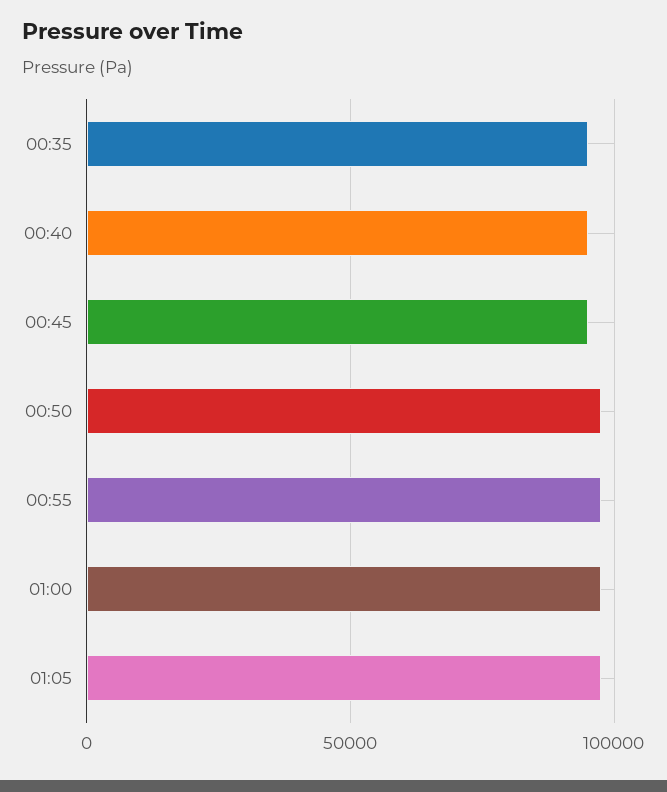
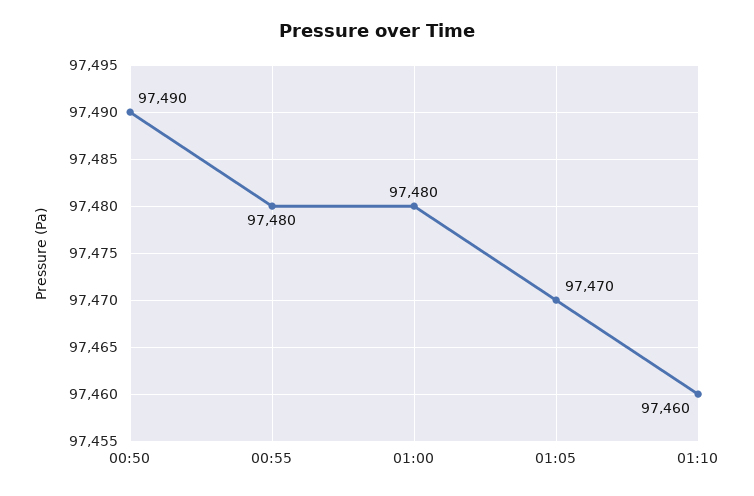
00:35: 95000 -> none
00:40: 95000 -> none
00:45: 95000 -> none
01:10: none -> 97460

